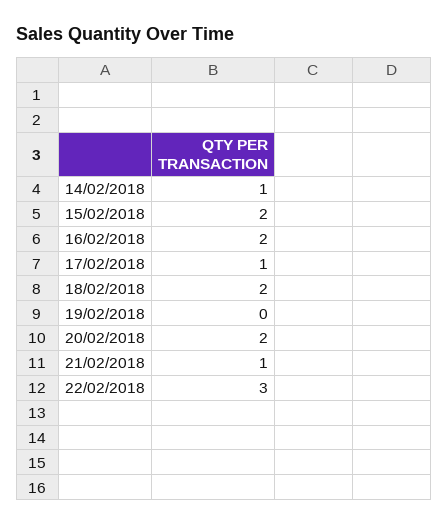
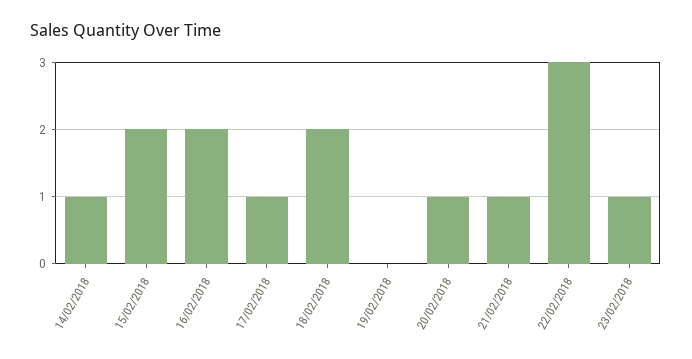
20/02/2018: 2 -> 1
23/02/2018: none -> 1

